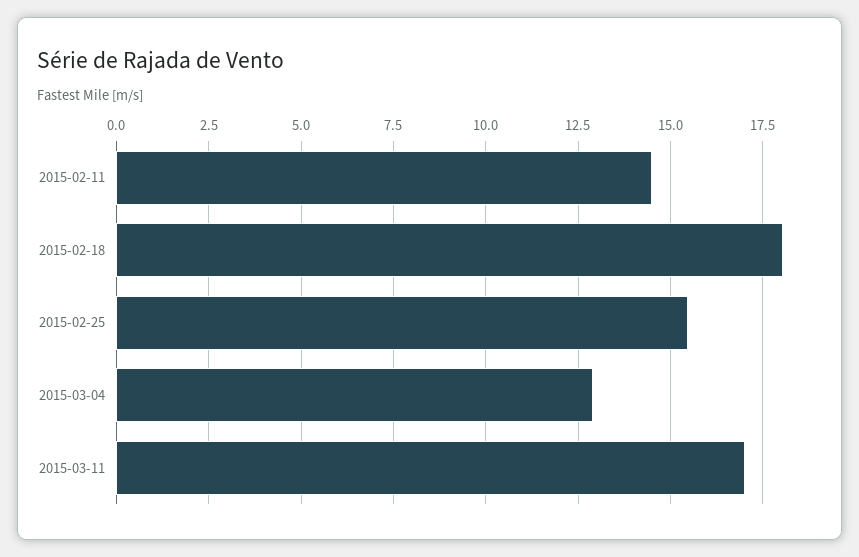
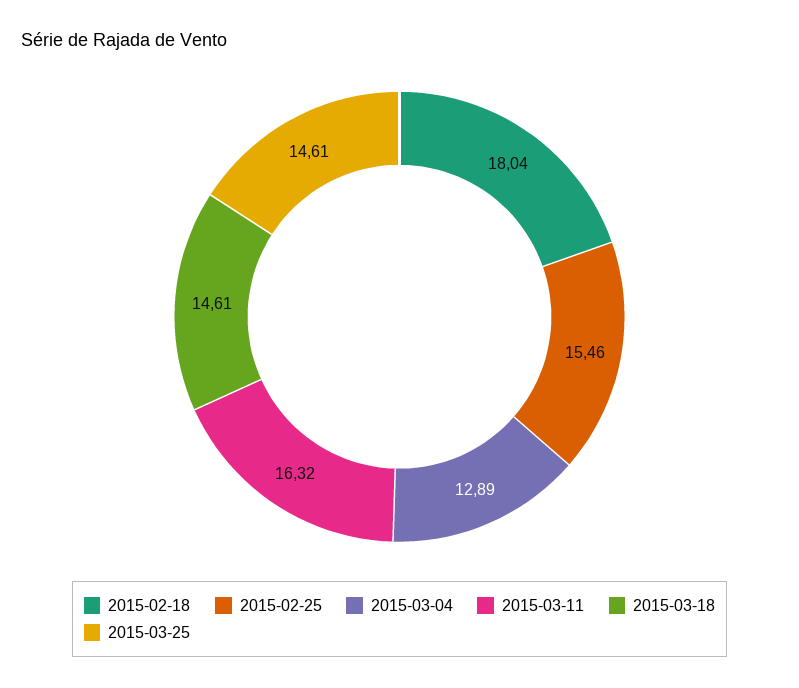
2015-02-11: 14.5 -> none
2015-03-11: 17 -> 16.32
2015-03-18: none -> 14.61
2015-03-25: none -> 14.61

